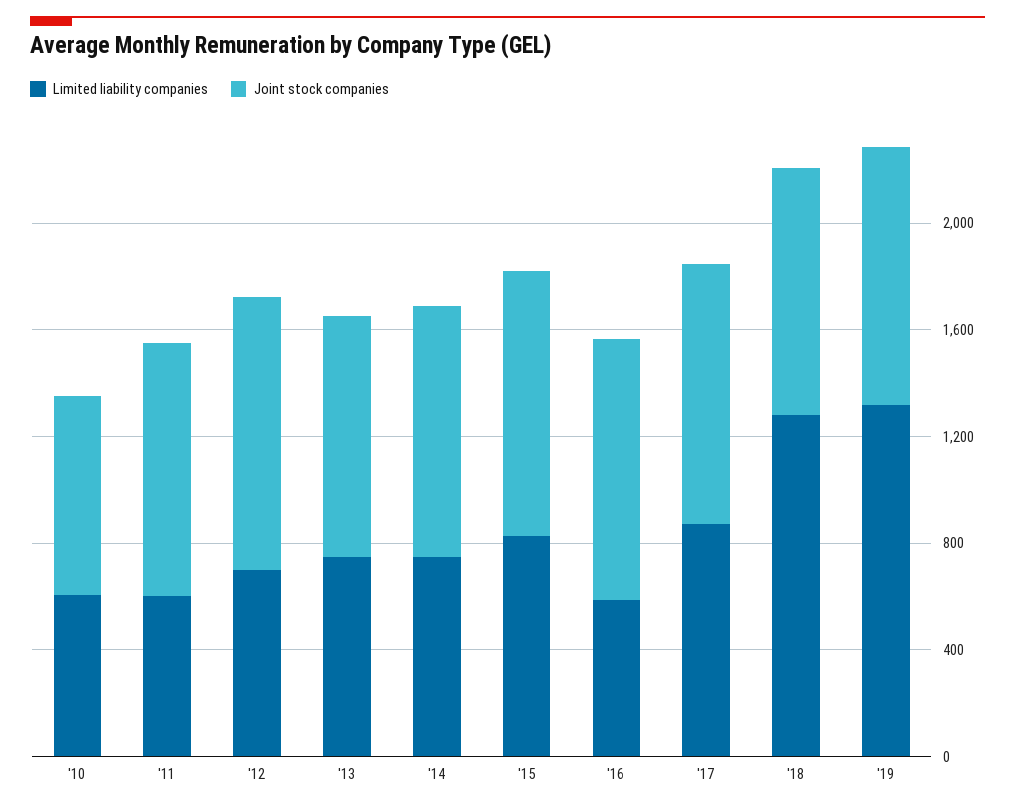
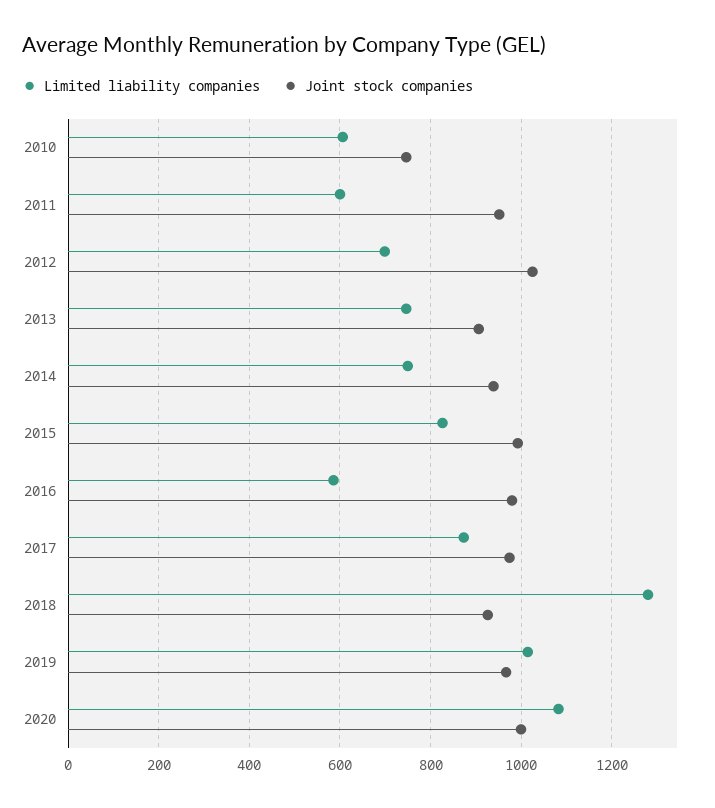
Limited liability companies, '19: 1300 -> 1020
Limited liability companies, 2020: none -> 1080
Joint stock companies, 2020: none -> 1000

